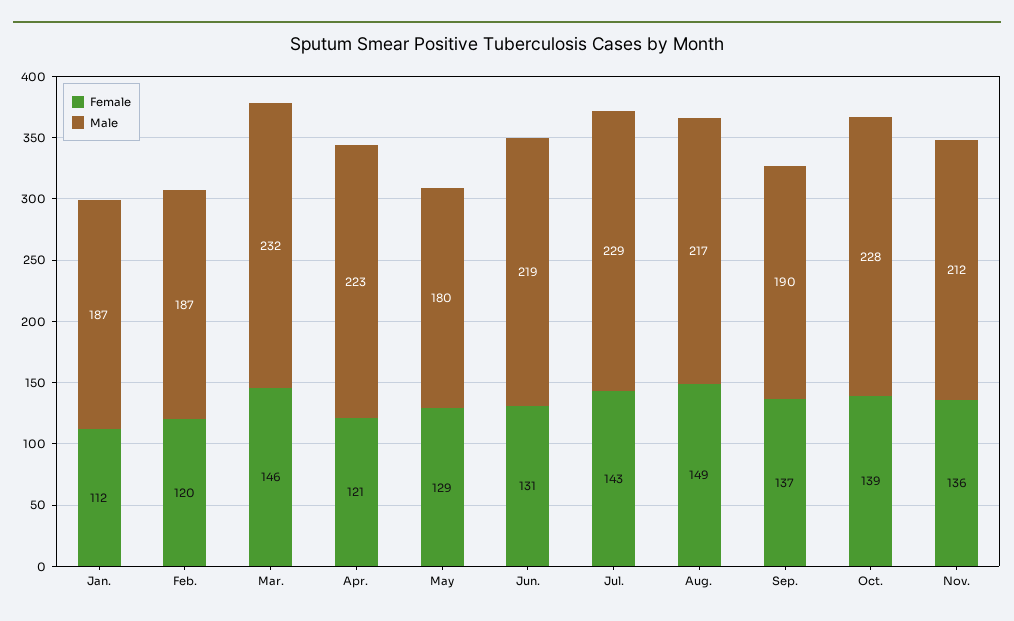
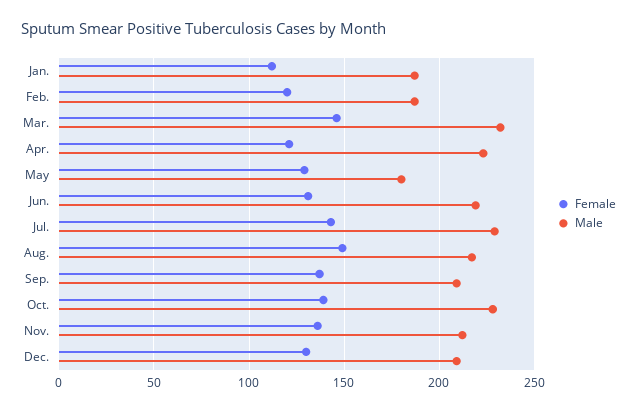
Male, Sep.: 190 -> 210
Female, Dec.: none -> 130
Male, Dec.: none -> 210

